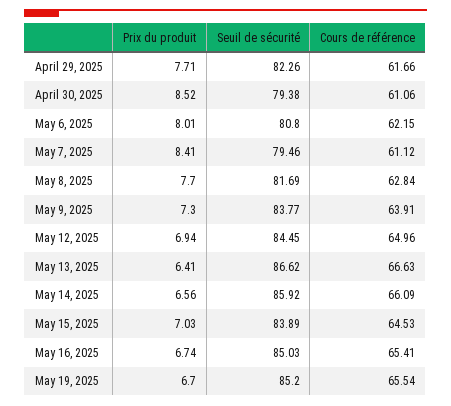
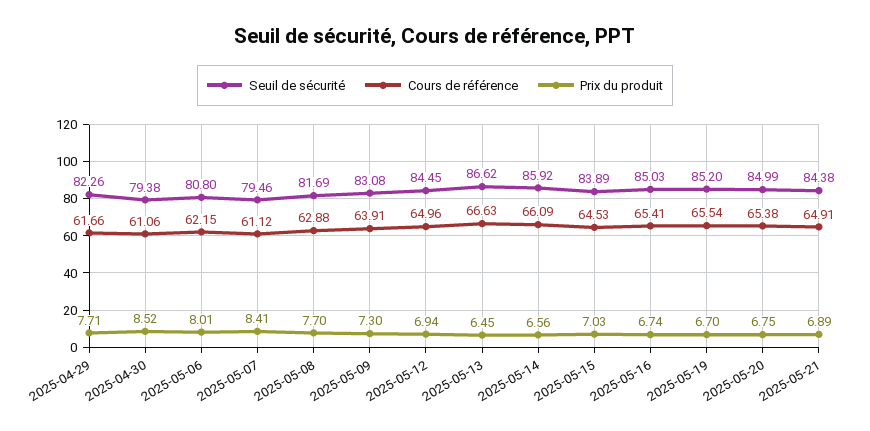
Cours de référence, May 8, 2025: 62.84 -> 62.88
Seuil de sécurité, May 9, 2025: 83.77 -> 83.08
Prix du produit, May 13, 2025: 6.41 -> 6.45
Seuil de sécurité, 2025-05-20: none -> 84.99
Cours de référence, 2025-05-20: none -> 65.38
Prix du produit, 2025-05-20: none -> 6.75
Seuil de sécurité, 2025-05-21: none -> 84.38
Cours de référence, 2025-05-21: none -> 64.91
Prix du produit, 2025-05-21: none -> 6.89

